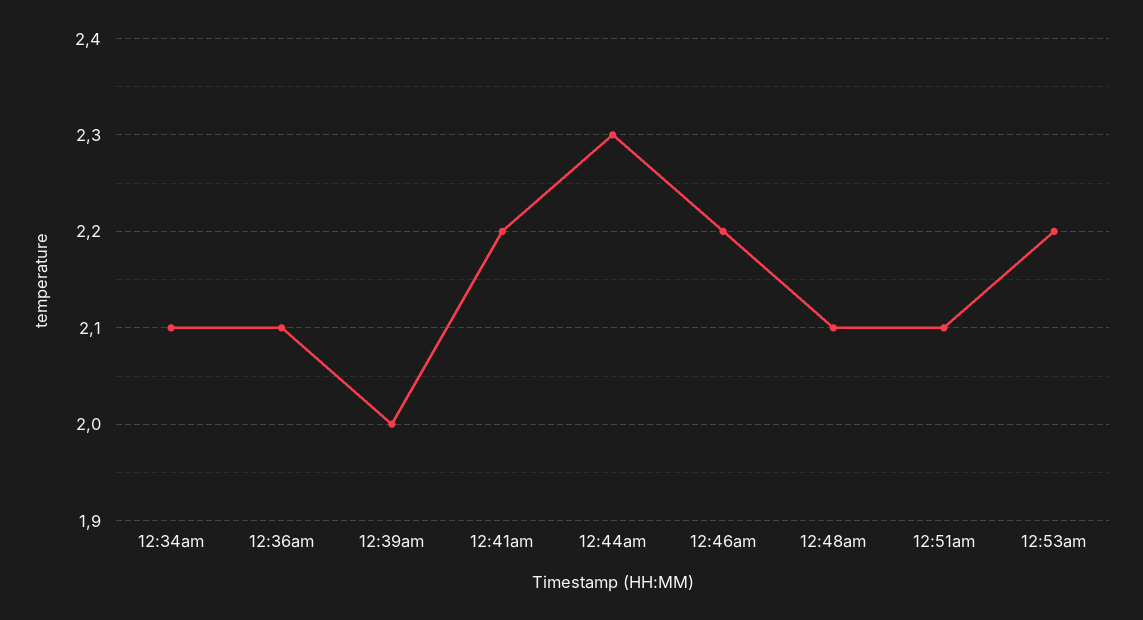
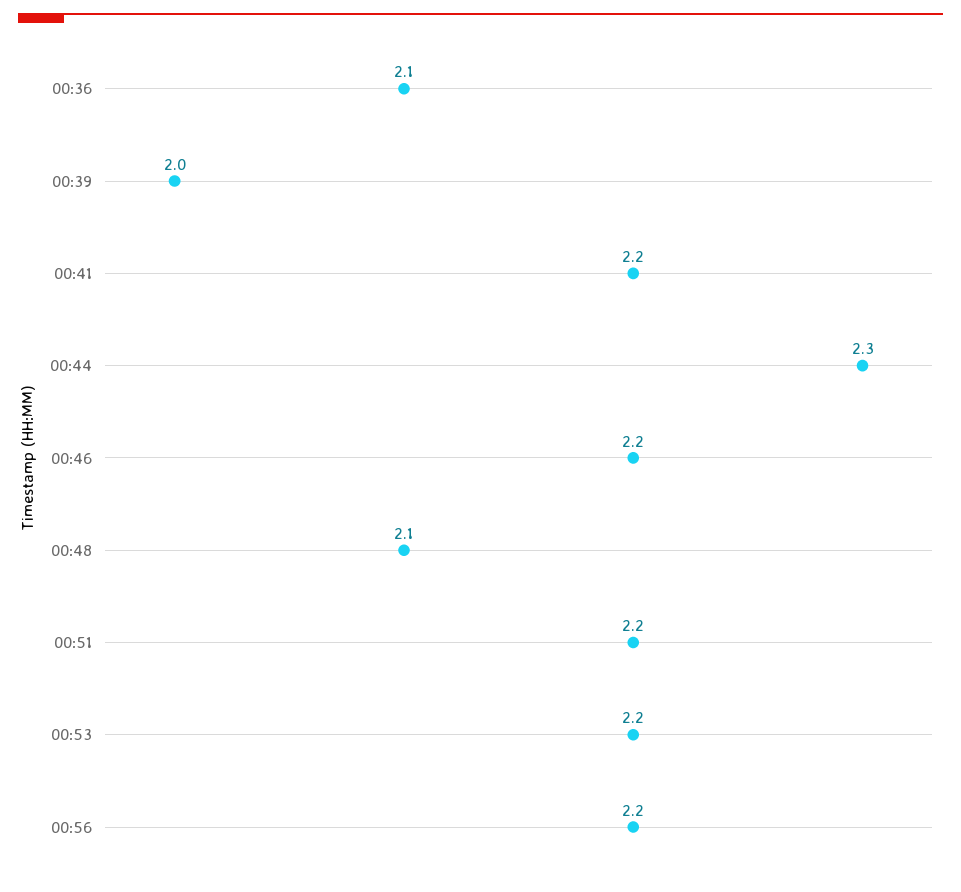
12:34am: 2.1 -> none
12:51am: 2.1 -> 2.2
00:56: none -> 2.2

